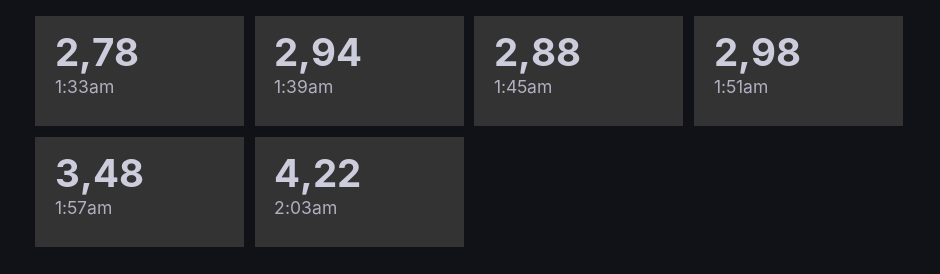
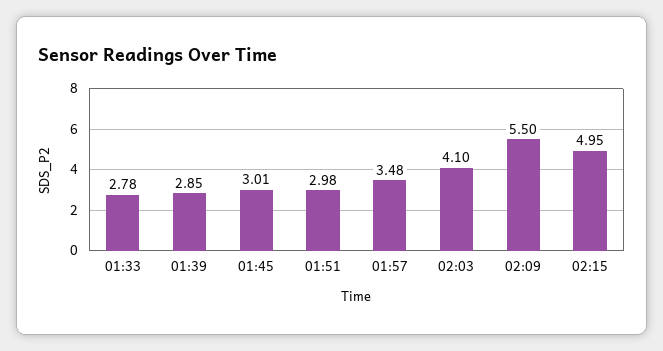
1:39am: 2.94 -> 2.85
1:45am: 2.88 -> 3.01
2:03am: 4.22 -> 4.1
02:09: none -> 5.5
02:15: none -> 4.95

